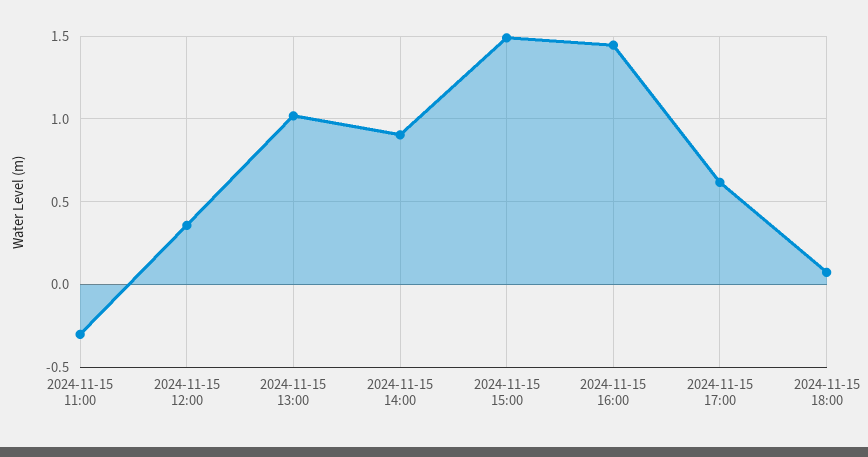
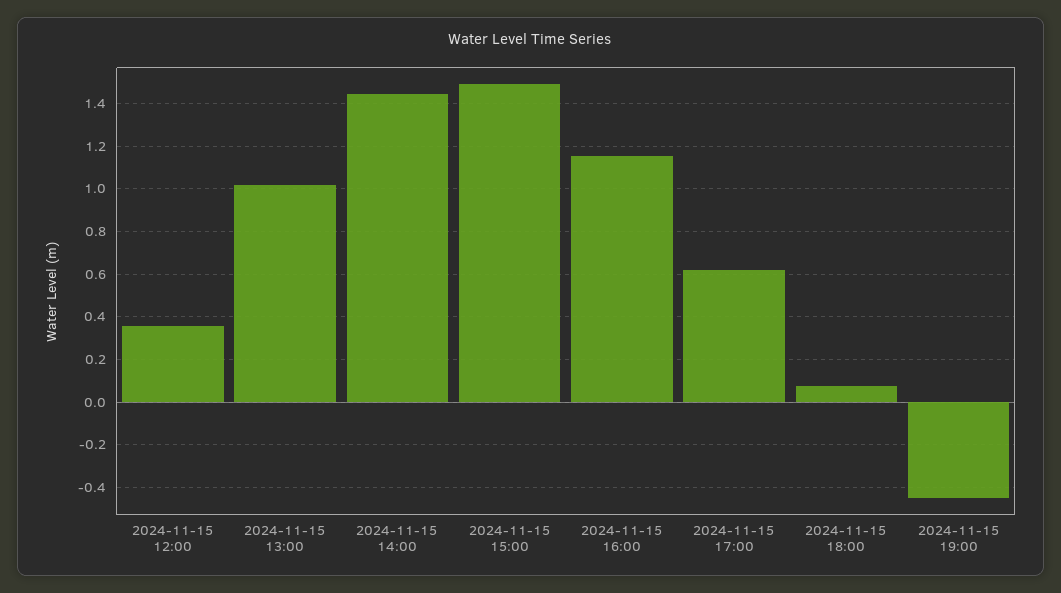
2024-11-15 11:00: -0.3 -> none
2024-11-15 14:00: 0.9 -> 1.45
2024-11-15 16:00: 1.45 -> 1.15
2024-11-15 19:00: none -> -0.45

